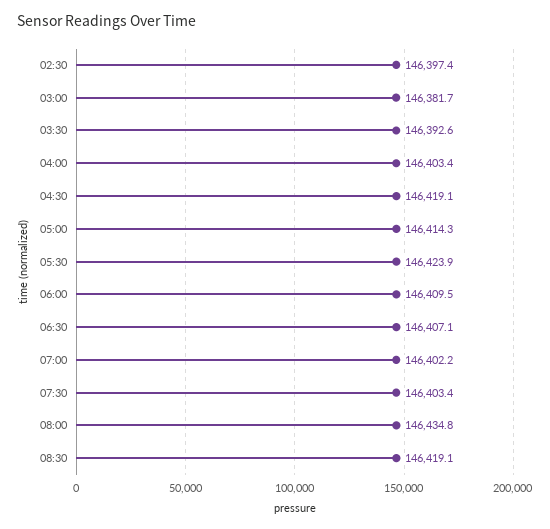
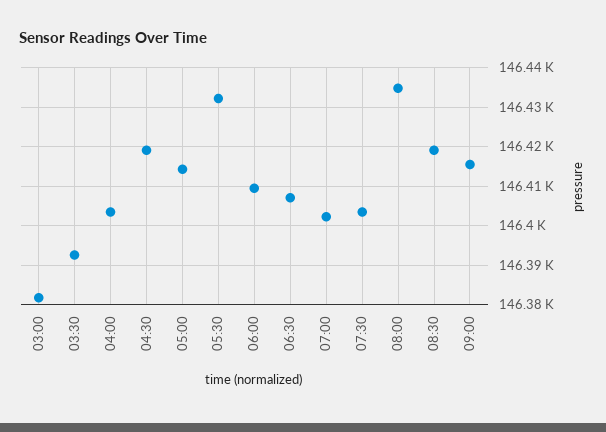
02:30: 146397.4 -> none
05:30: 146423.9 -> 146432
09:00: none -> 146416

